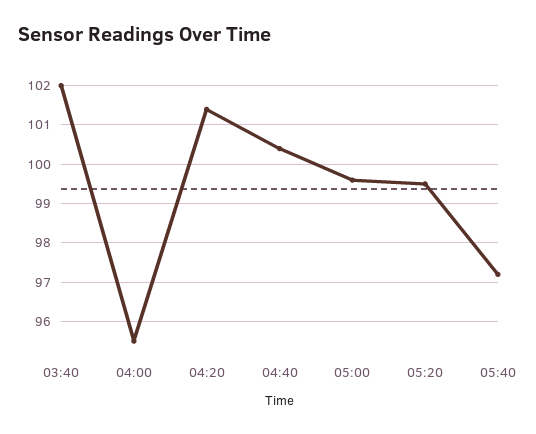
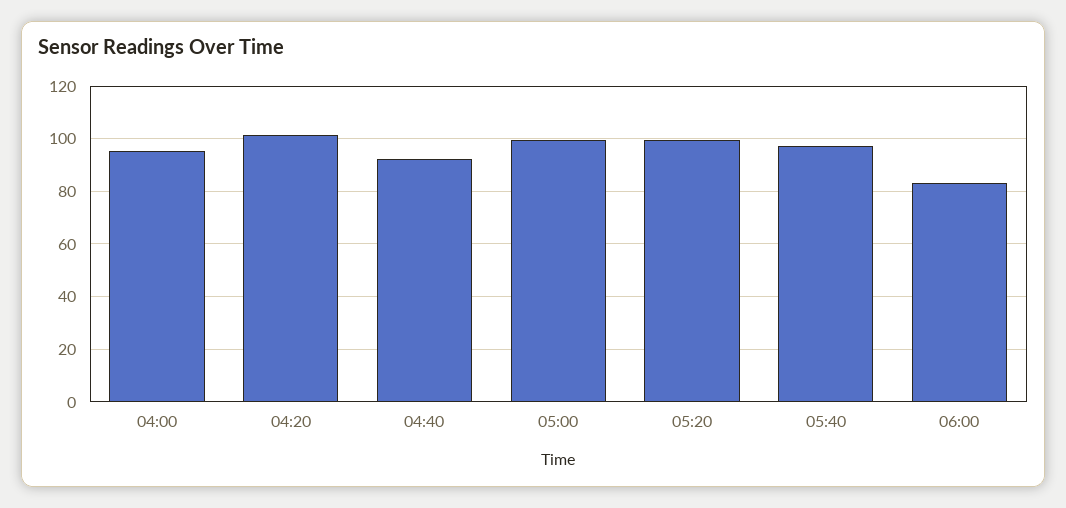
03:40: 102 -> none
04:40: 100.5 -> 92.5
06:00: none -> 82.5

